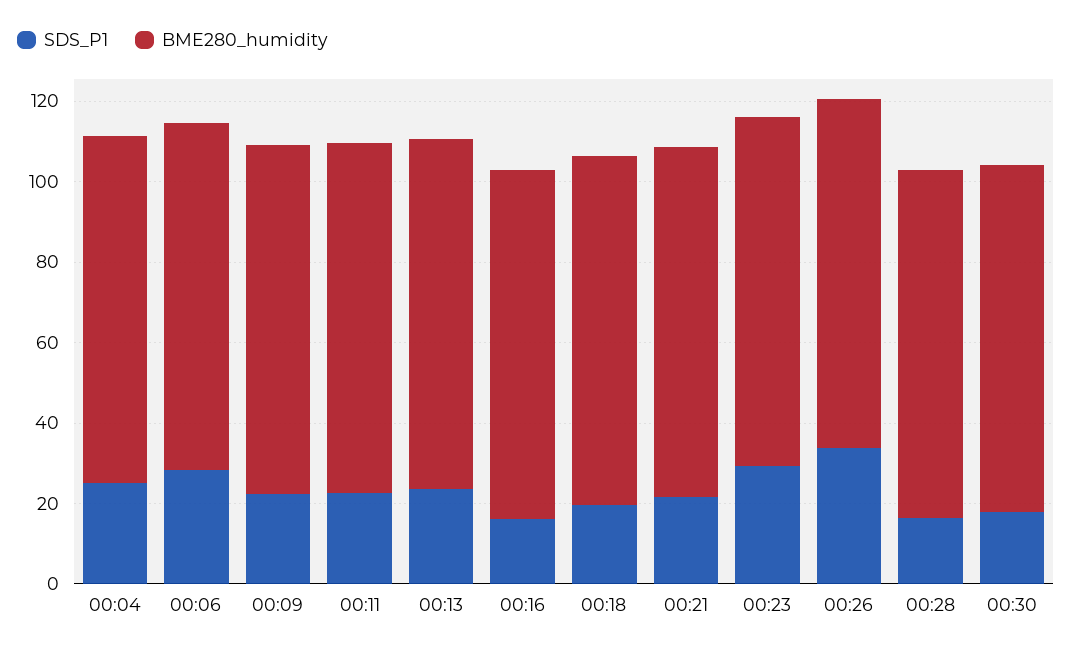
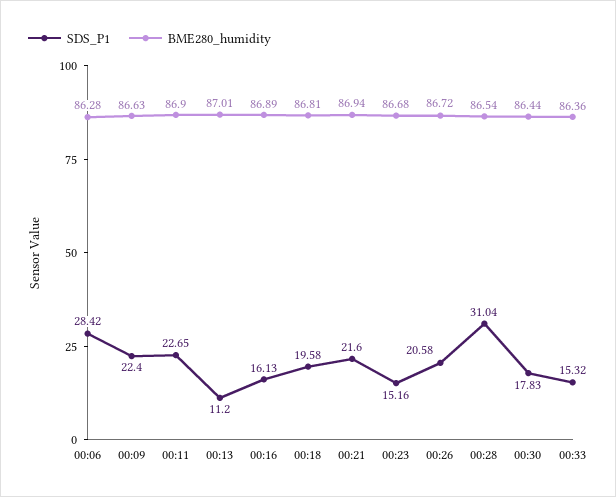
SDS_P1, 00:04: 25 -> none
BME280_humidity, 00:04: 85 -> none
SDS_P1, 00:13: 25 -> 11.2
SDS_P1, 00:23: 30 -> 15.16
SDS_P1, 00:26: 35 -> 20.58
SDS_P1, 00:28: 15 -> 31.04
SDS_P1, 00:33: none -> 15.32
BME280_humidity, 00:33: none -> 86.36

